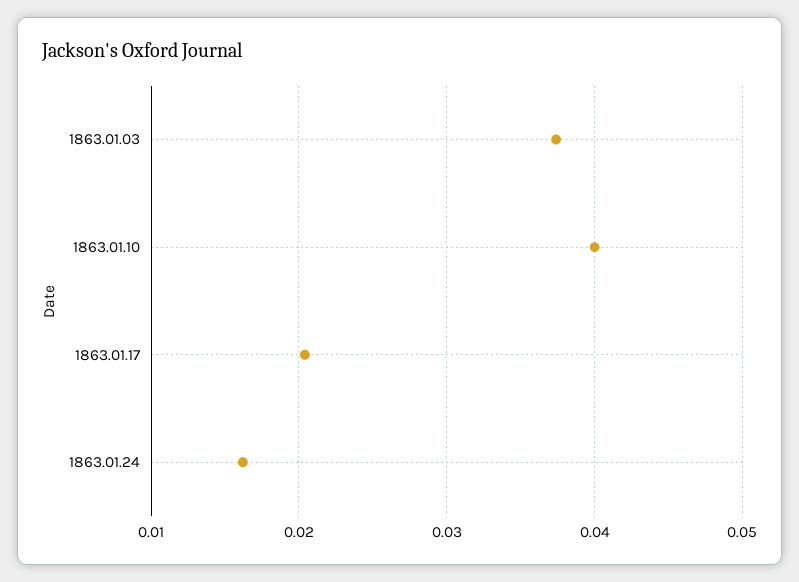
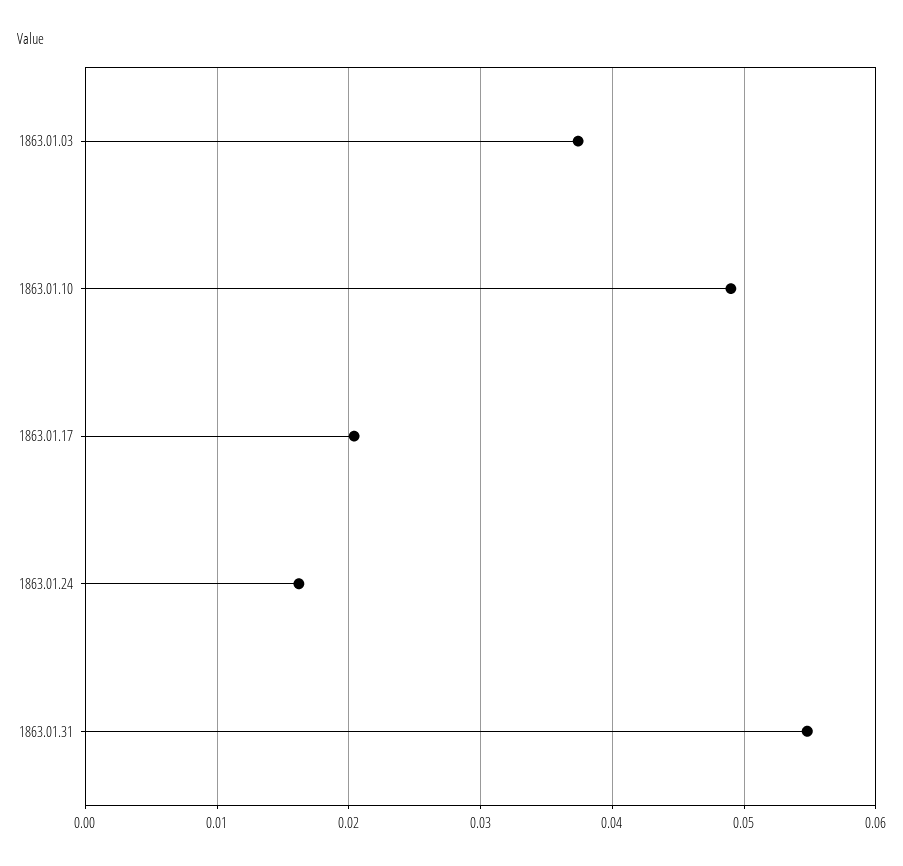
1863.01.10: 0.04 -> 0.049
1863.01.31: none -> 0.055

